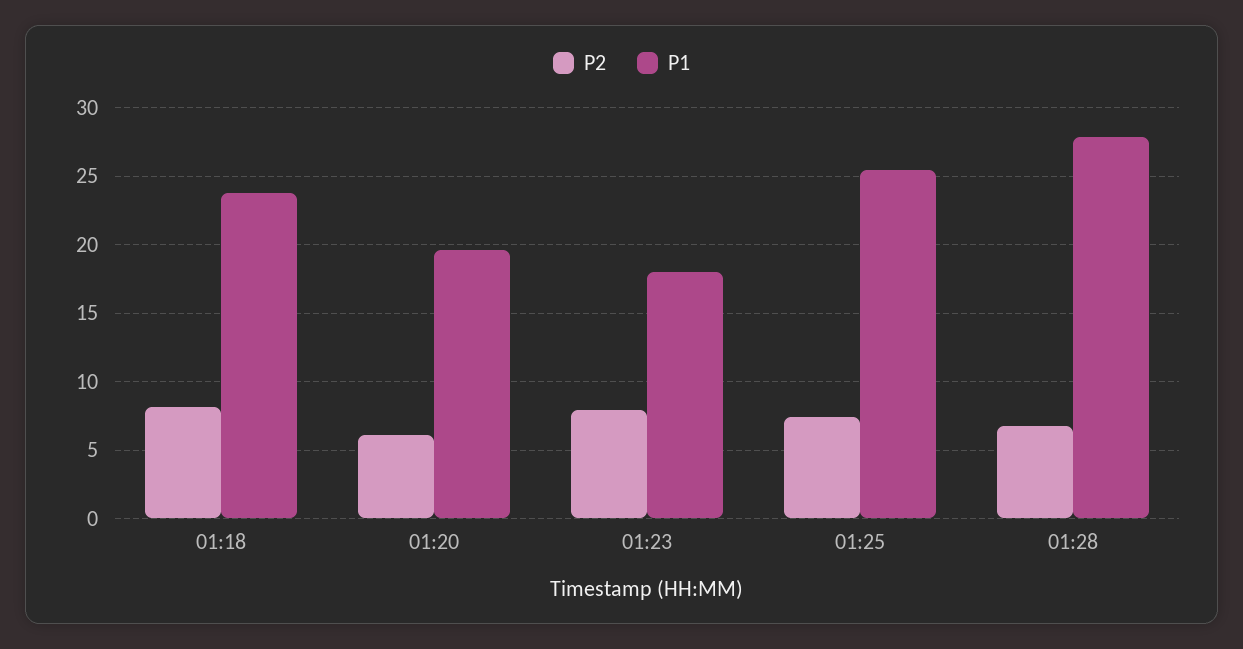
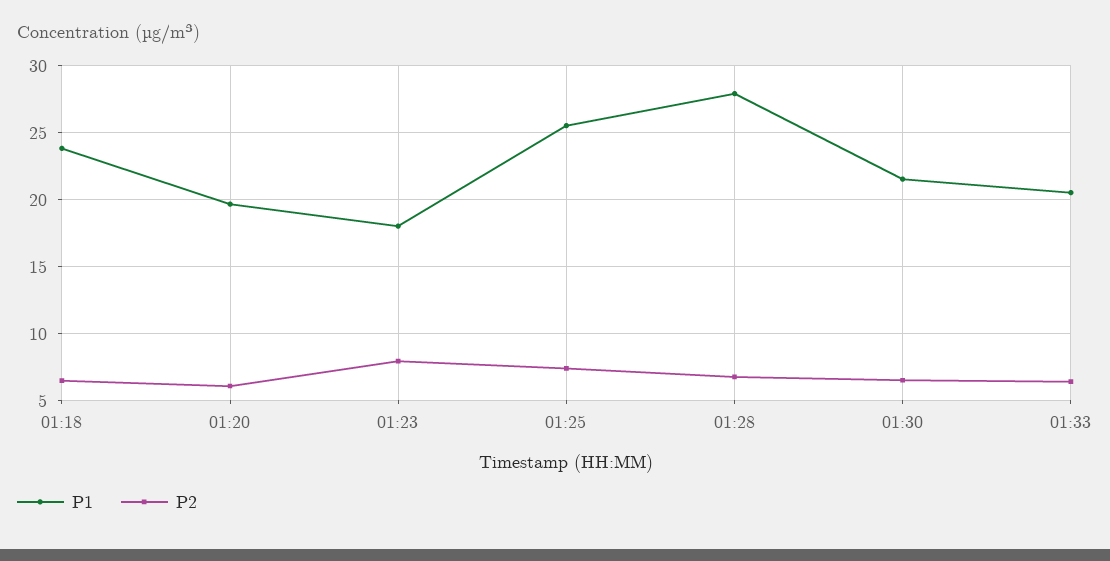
P2, 01:18: 8 -> 6.5
P1, 01:30: none -> 21.5
P2, 01:30: none -> 6.5
P1, 01:33: none -> 20.5
P2, 01:33: none -> 6.5

